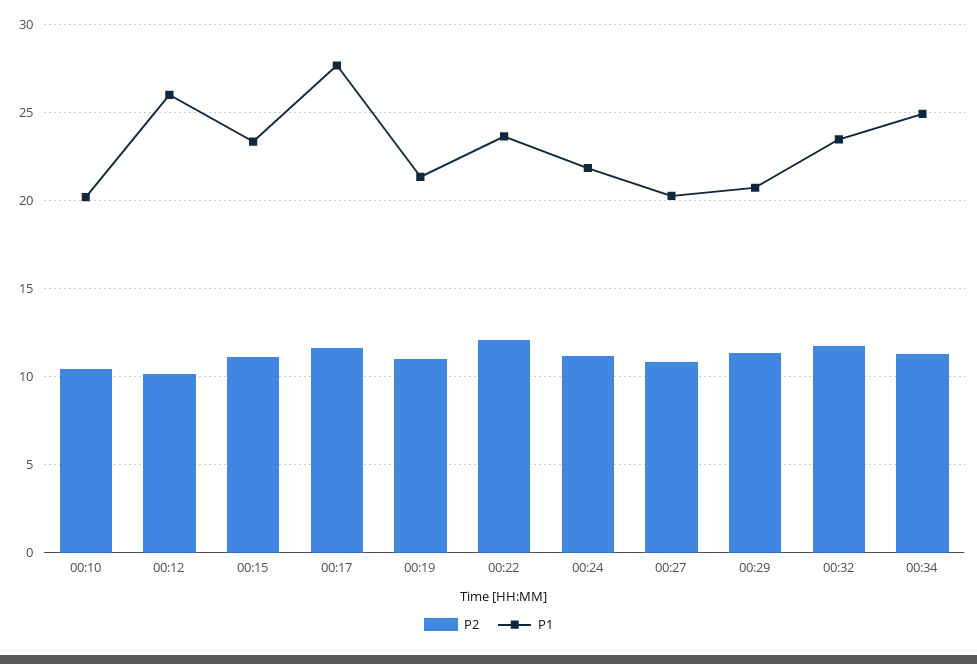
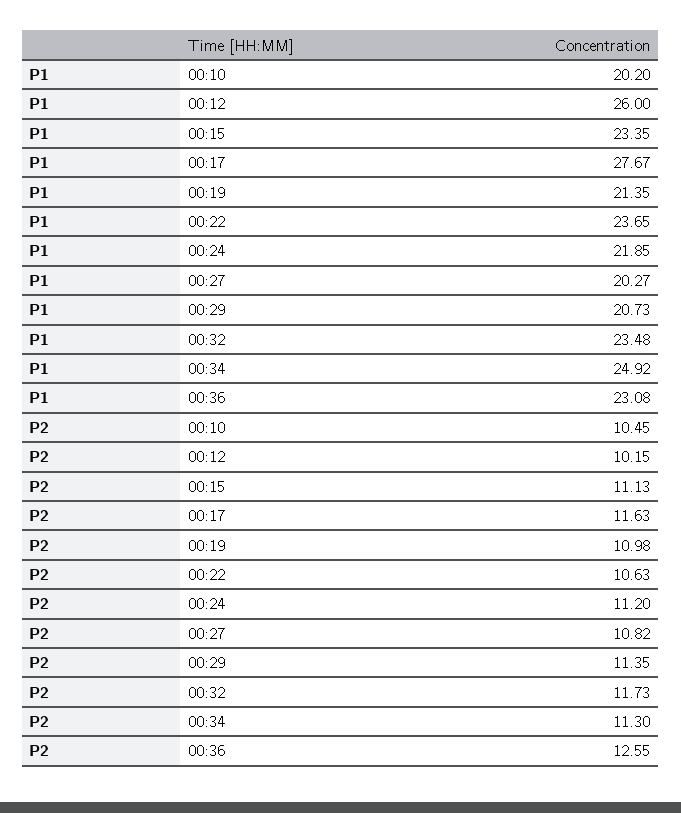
P2, 00:22: 12 -> 10.63
P1, 00:36: none -> 23.08
P2, 00:36: none -> 12.55

